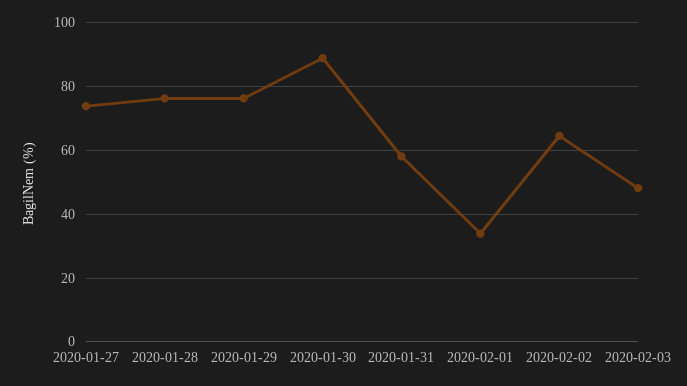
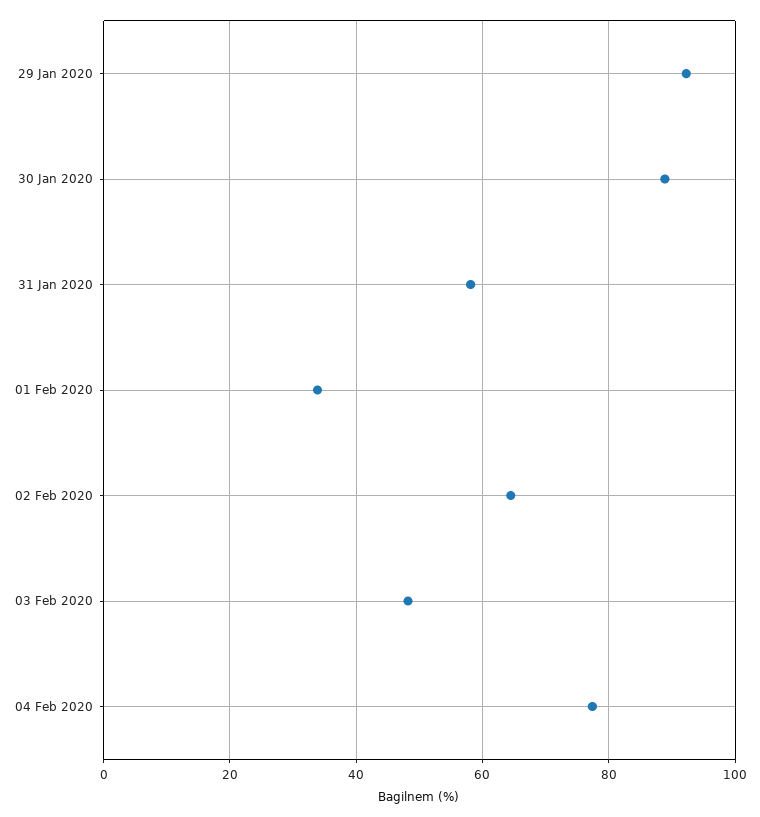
2020-01-27: 74 -> none
2020-01-28: 76 -> none
2020-01-29: 76 -> 92
04 Feb 2020: none -> 78

